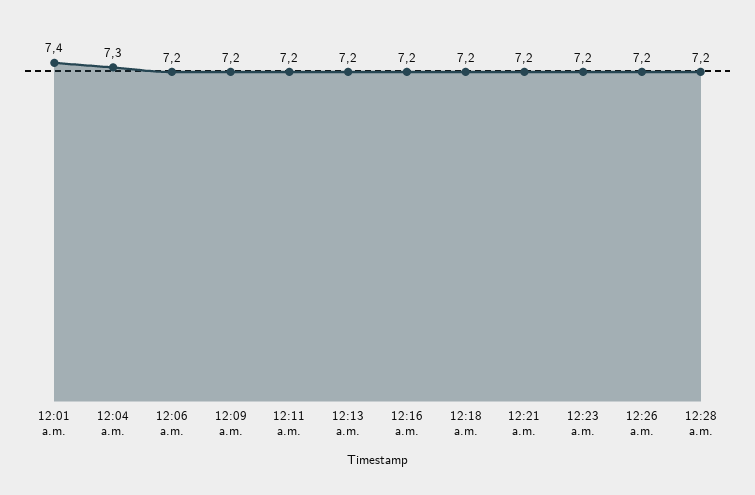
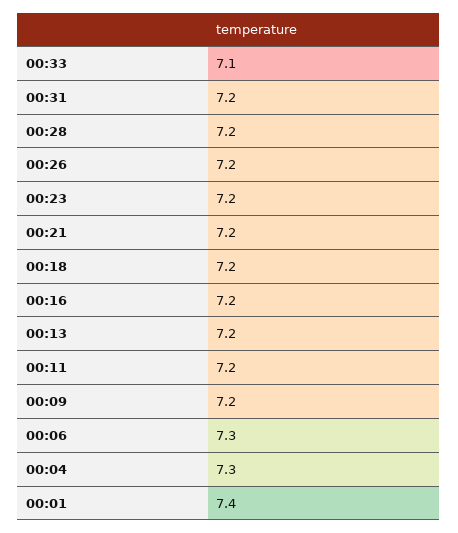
12:06 a.m.: 7.2 -> 7.3
00:33: none -> 7.1
00:31: none -> 7.2

